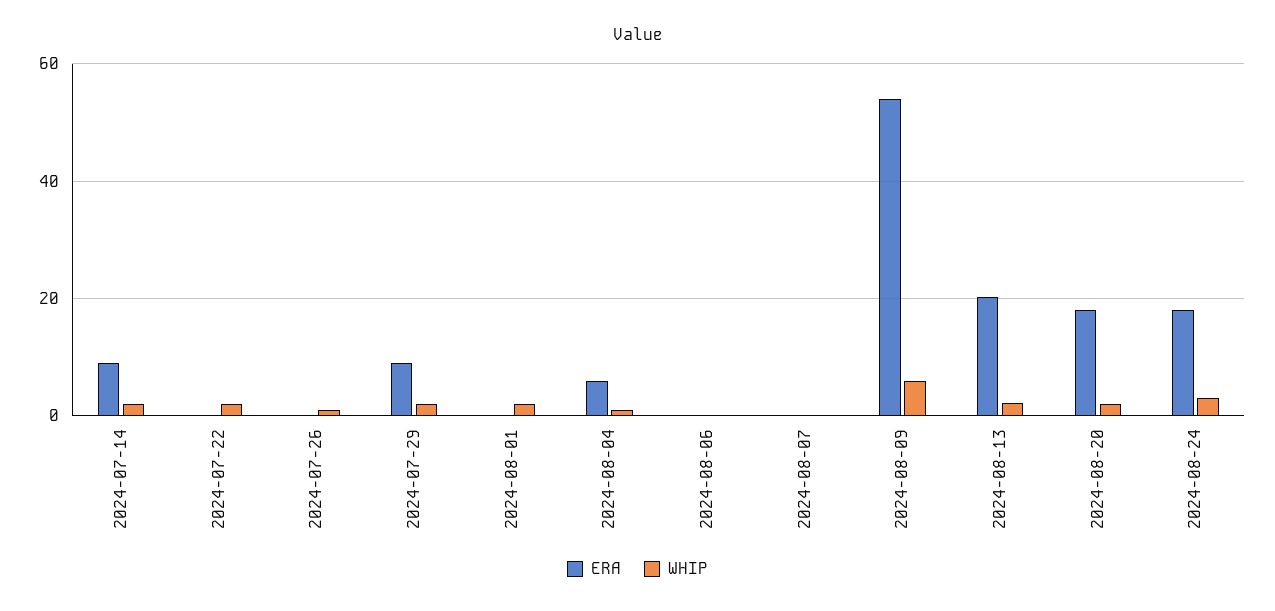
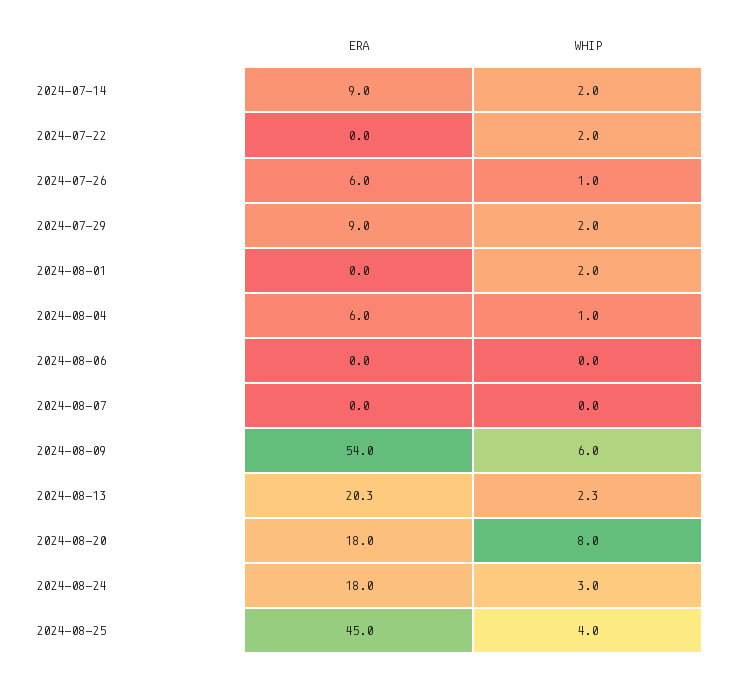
ERA, 2024-07-26: 0 -> 6
WHIP, 2024-08-20: 2 -> 8
ERA, 2024-08-25: none -> 45
WHIP, 2024-08-25: none -> 4

